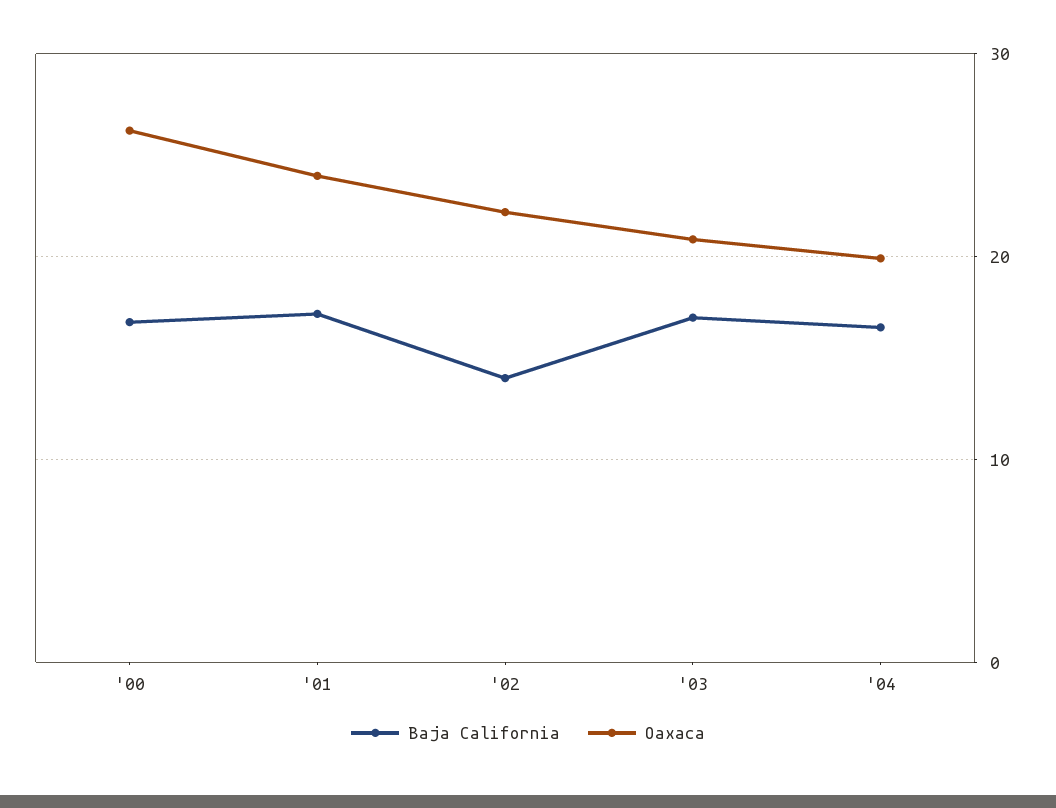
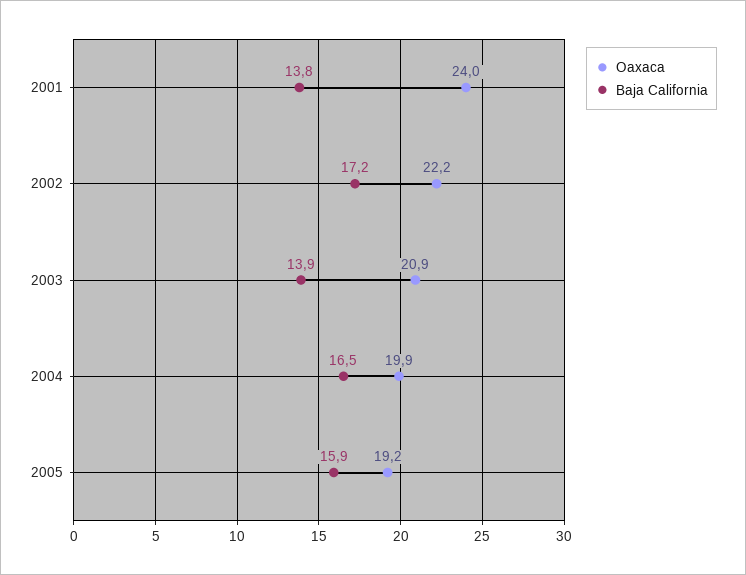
Baja California, '00: 17 -> none
Oaxaca, '00: 26 -> none
Baja California, '01: 17 -> 13.8
Baja California, '02: 14 -> 17.2
Baja California, '03: 17 -> 13.9
Oaxaca, 2005: none -> 19.2
Baja California, 2005: none -> 15.9

